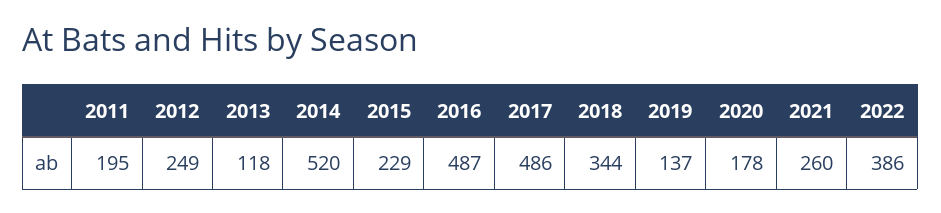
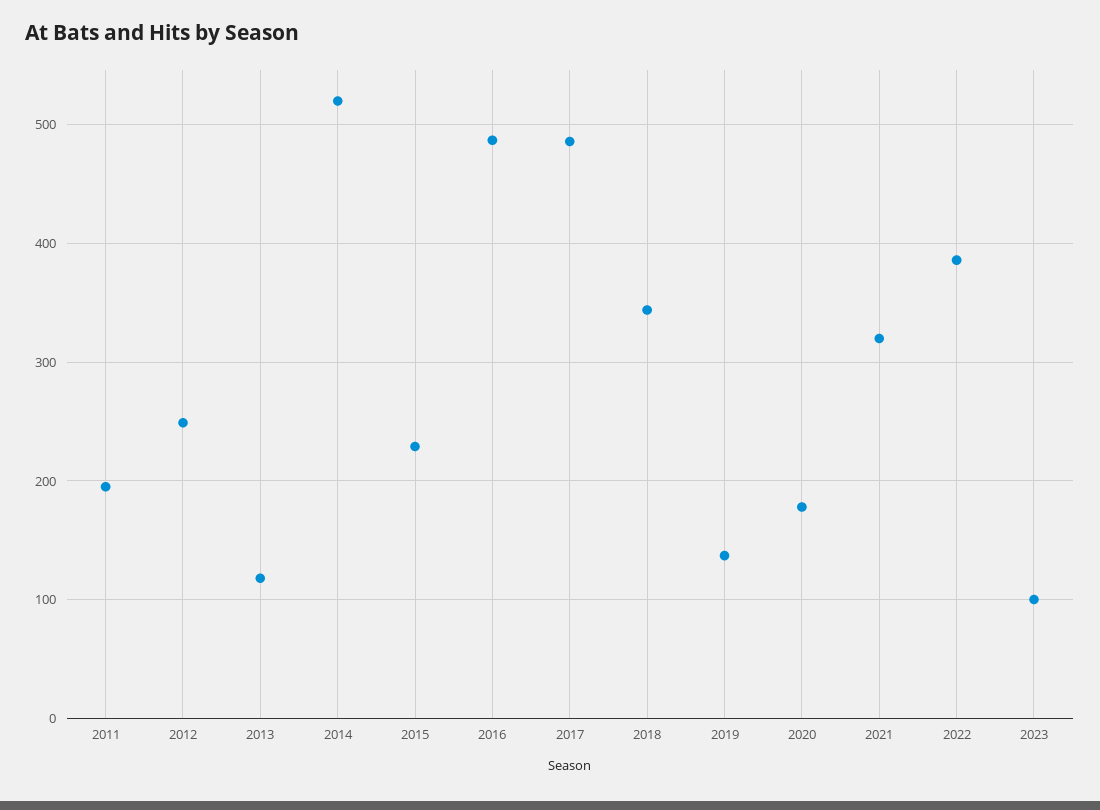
2021: 260 -> 320
2023: none -> 100

